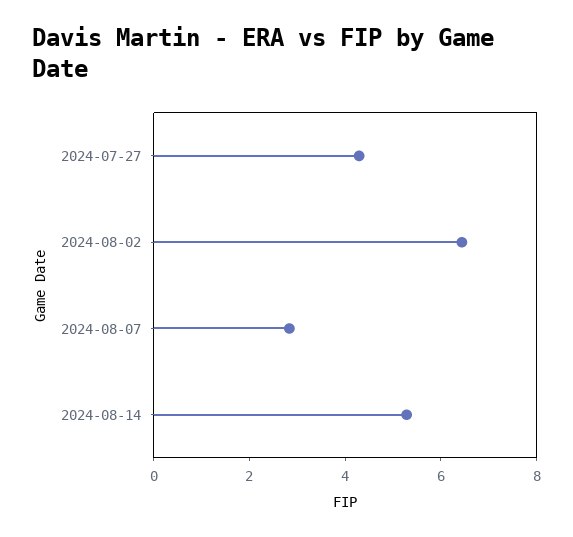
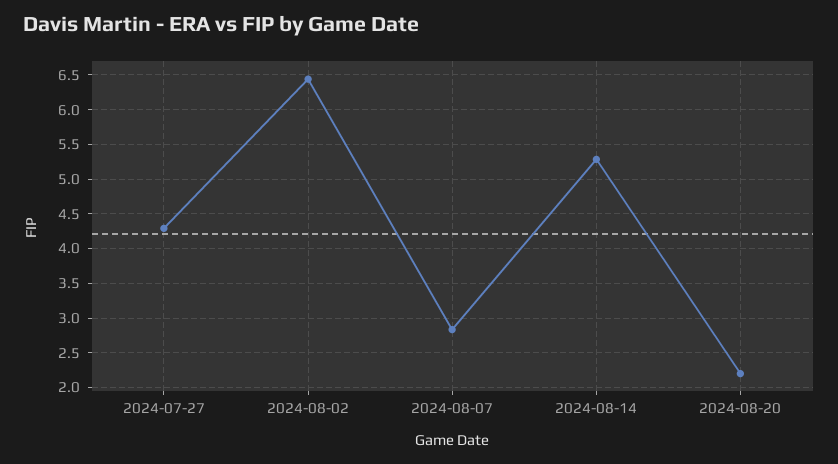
2024-08-20: none -> 2.2

